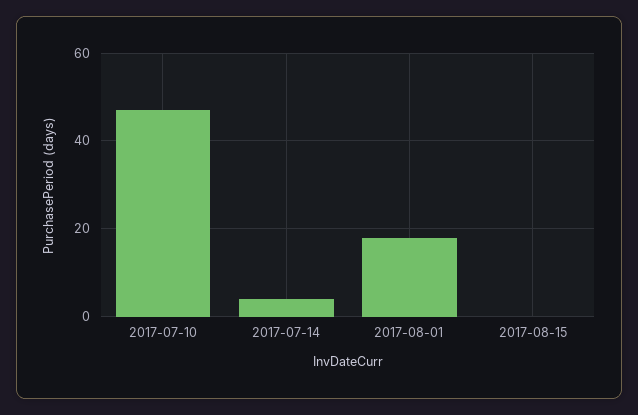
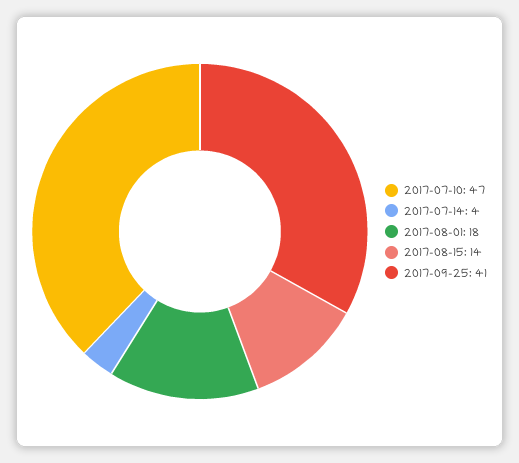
2017-08-15: 0 -> 14
2017-09-25: none -> 41

